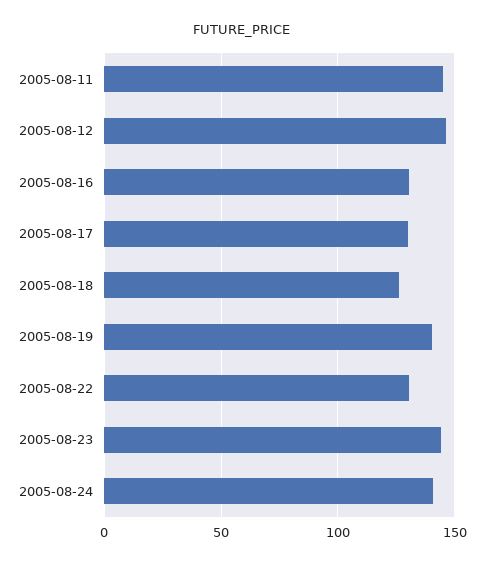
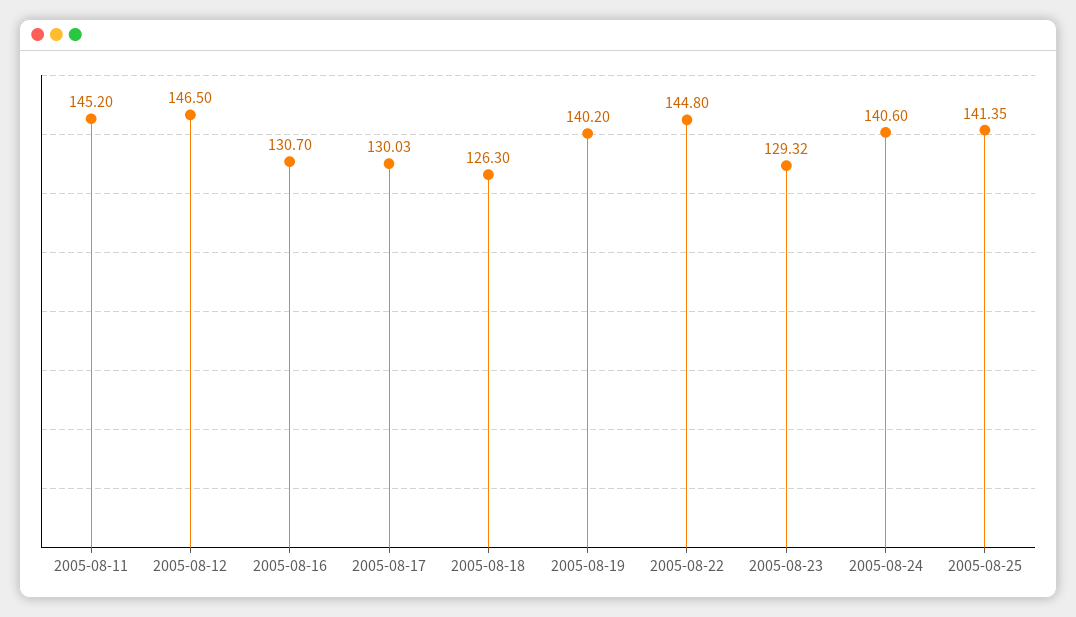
2005-08-22: 130 -> 144.8
2005-08-23: 145 -> 129.32
2005-08-25: none -> 141.35

